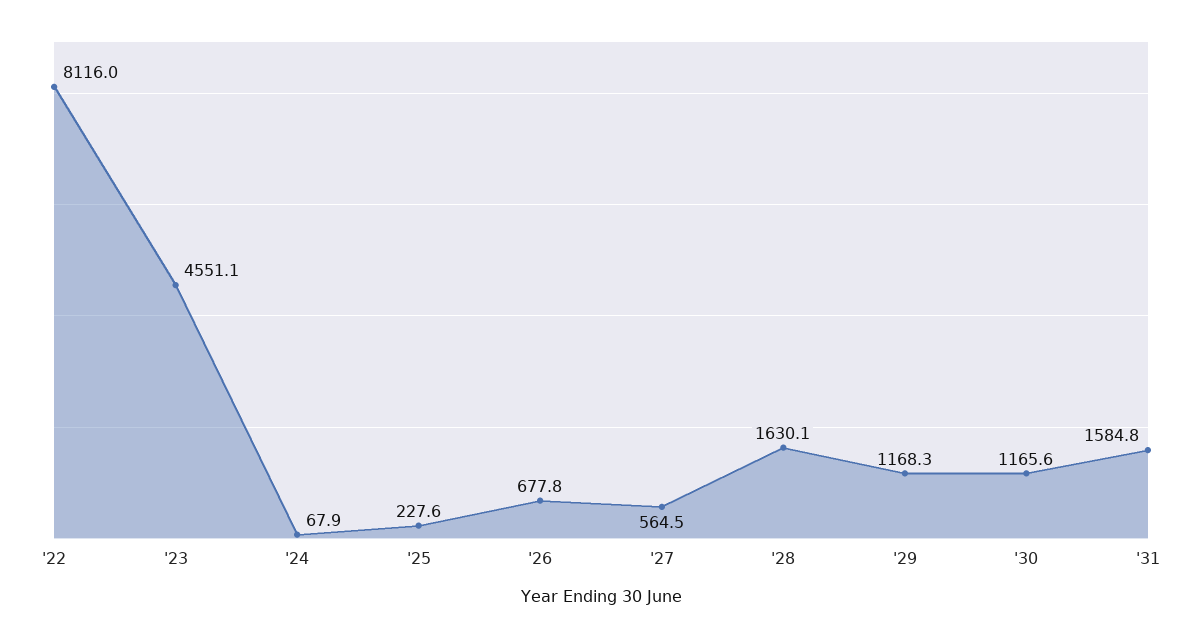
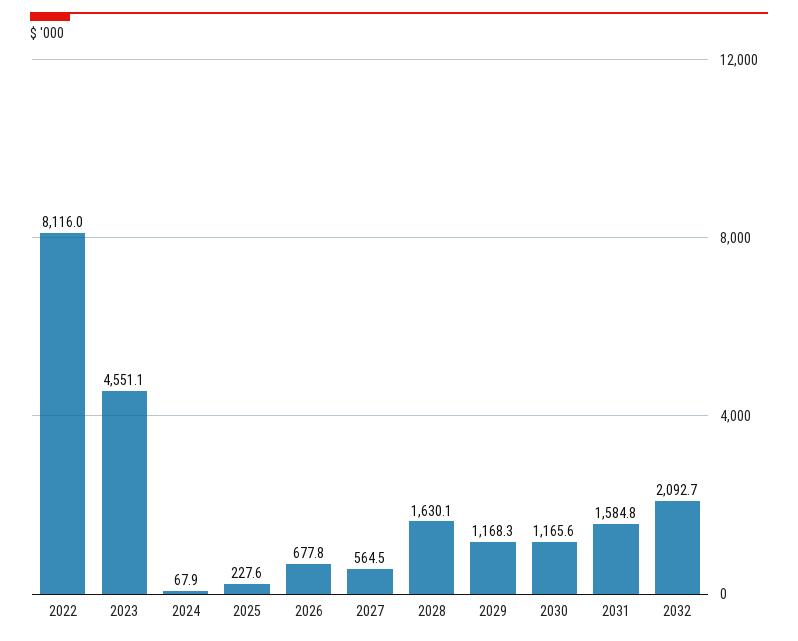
2032: none -> 2092.7

